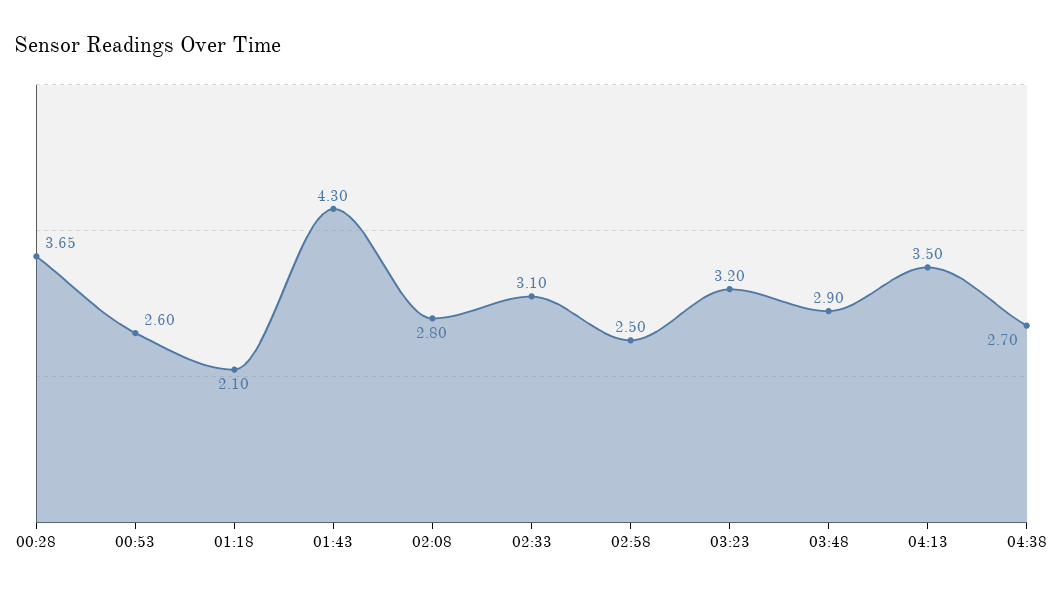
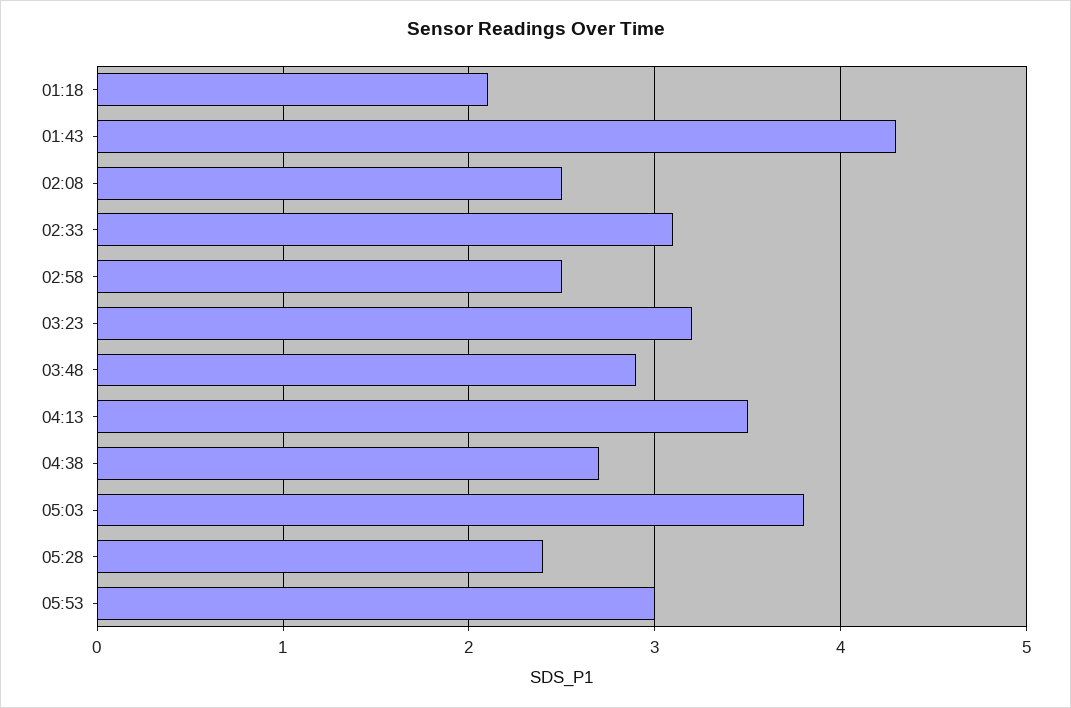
00:28: 3.65 -> none
00:53: 2.6 -> none
02:08: 2.8 -> 2.5
05:03: none -> 3.8
05:28: none -> 2.4
05:53: none -> 3

